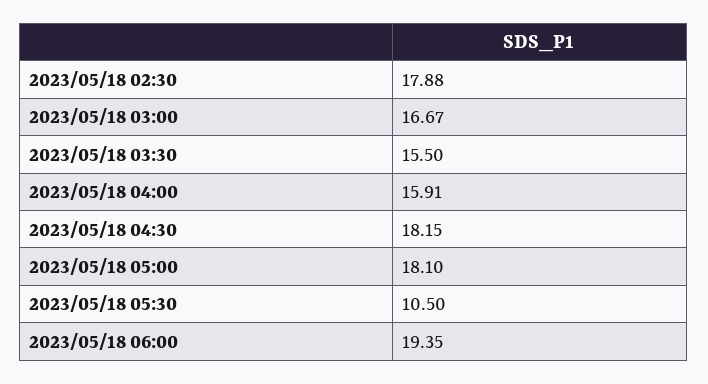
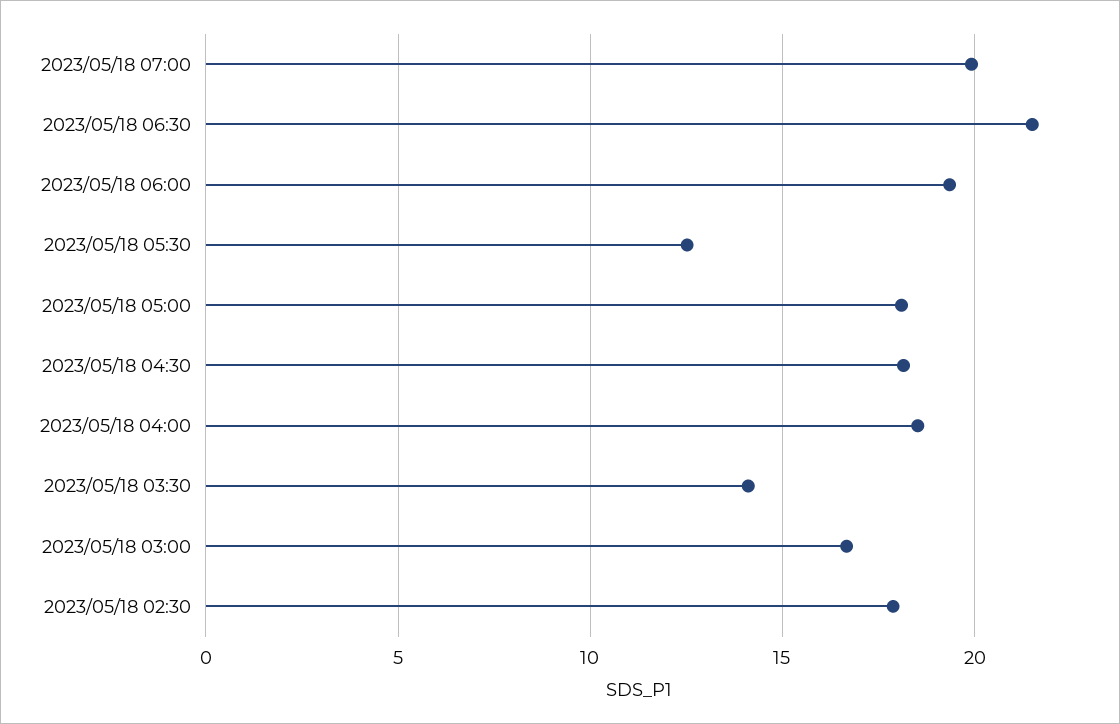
2023/05/18 03:30: 15.5 -> 14
2023/05/18 04:00: 15.91 -> 18.5
2023/05/18 05:30: 10.5 -> 12.5
2023/05/18 07:00: none -> 20
2023/05/18 06:30: none -> 21.5

